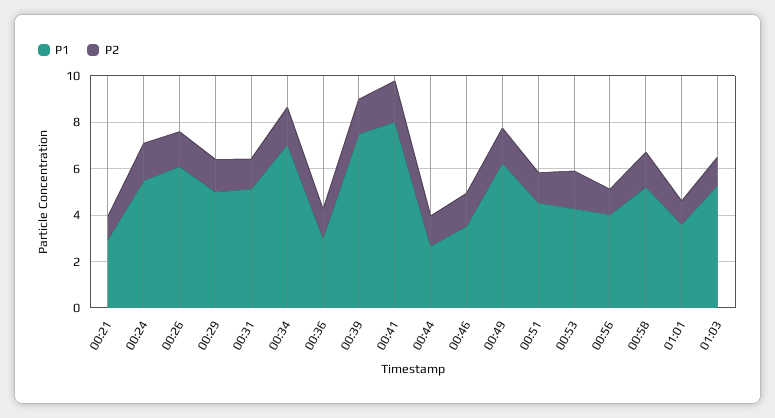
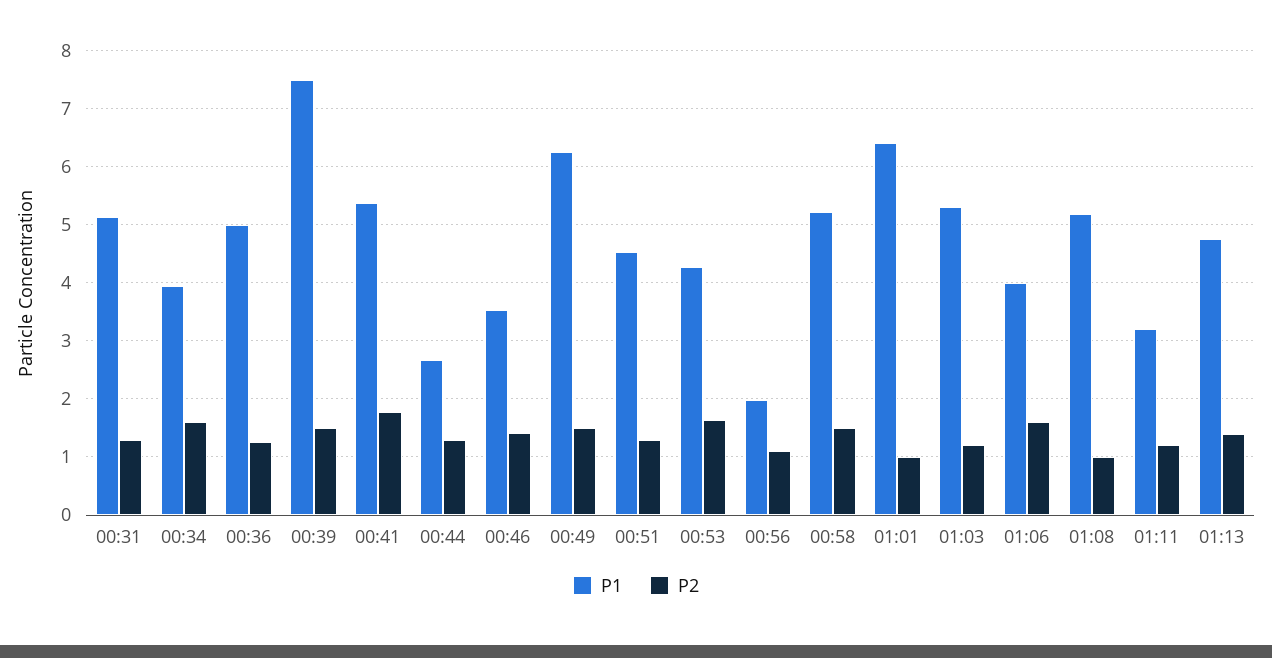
P1, 00:21: 3 -> none
P2, 00:21: 1 -> none
P1, 00:24: 5.5 -> none
P2, 00:24: 1.5 -> none
P1, 00:26: 6 -> none
P2, 00:26: 1.5 -> none
P1, 00:29: 5 -> none
P2, 00:29: 1.5 -> none
P1, 00:34: 7 -> 4
P1, 00:36: 3 -> 5
P1, 00:41: 8 -> 5.4
P1, 00:56: 4 -> 2
P1, 01:01: 3.5 -> 6.4
P1, 01:06: none -> 4
P2, 01:06: none -> 1.6
P1, 01:08: none -> 5.2
P2, 01:08: none -> 1
P1, 01:11: none -> 3.2
P2, 01:11: none -> 1.2
P1, 01:13: none -> 4.8
P2, 01:13: none -> 1.4

